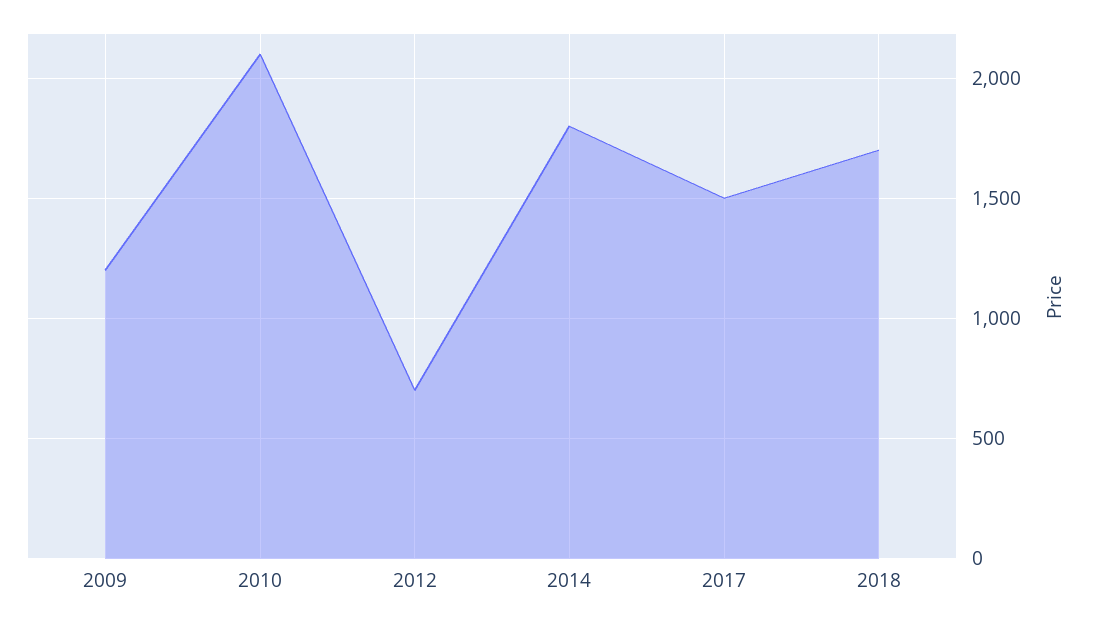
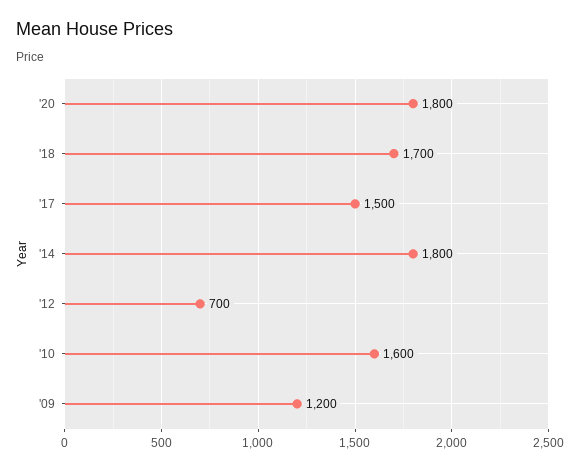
2010: 2100 -> 1600
'20: none -> 1800

